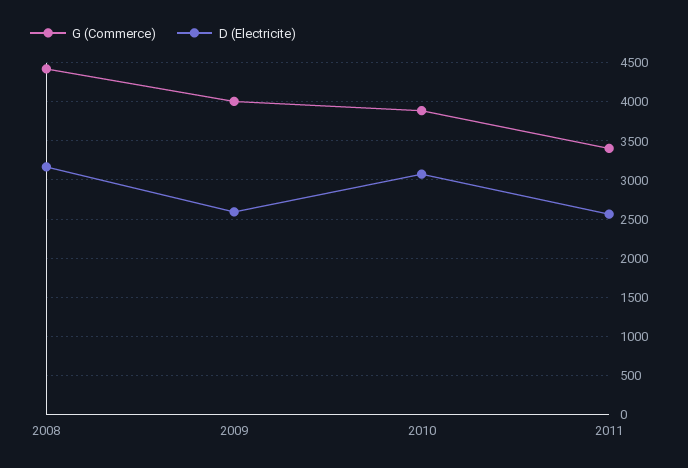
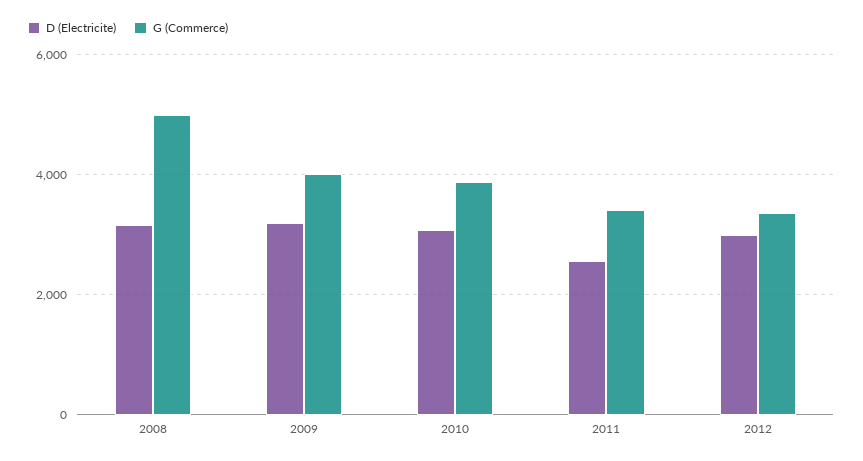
G (Commerce), 2008: 4400 -> 5000
D (Electricite), 2009: 2600 -> 3200
D (Electricite), 2012: none -> 3000
G (Commerce), 2012: none -> 3400

